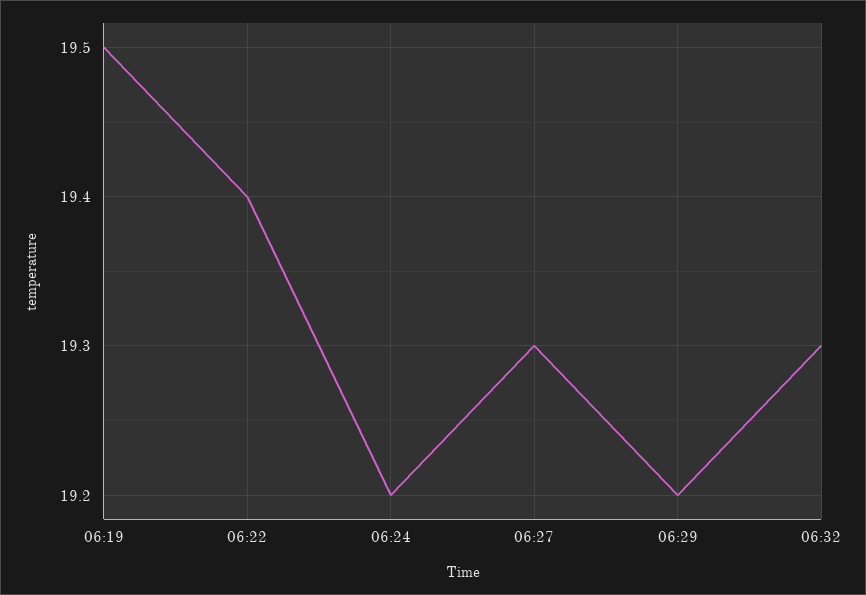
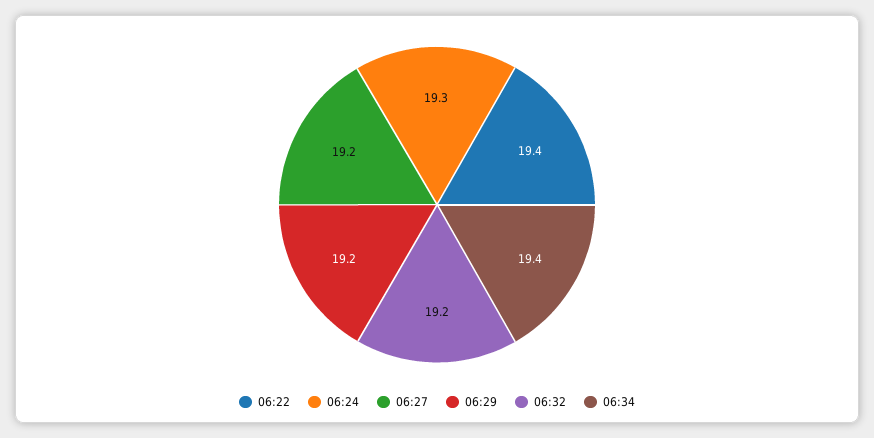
06:19: 19.5 -> none
06:24: 19.2 -> 19.3
06:27: 19.3 -> 19.2
06:32: 19.3 -> 19.2
06:34: none -> 19.4

